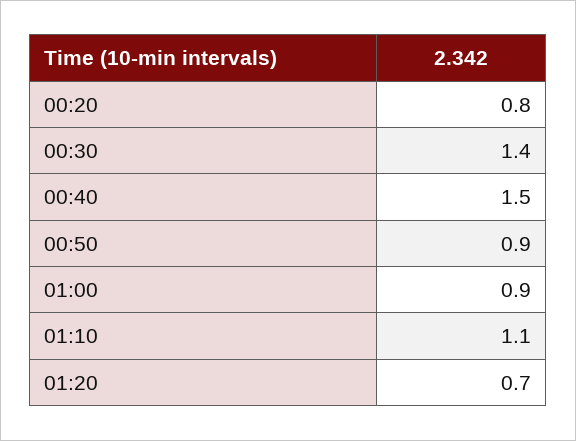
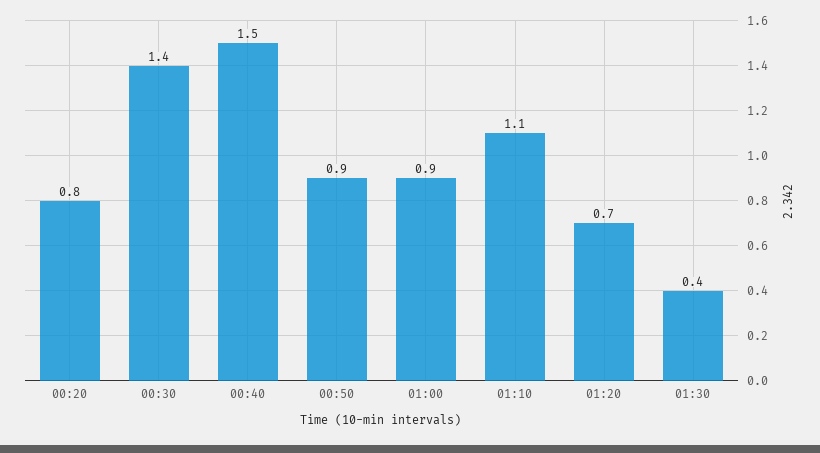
01:30: none -> 0.4

